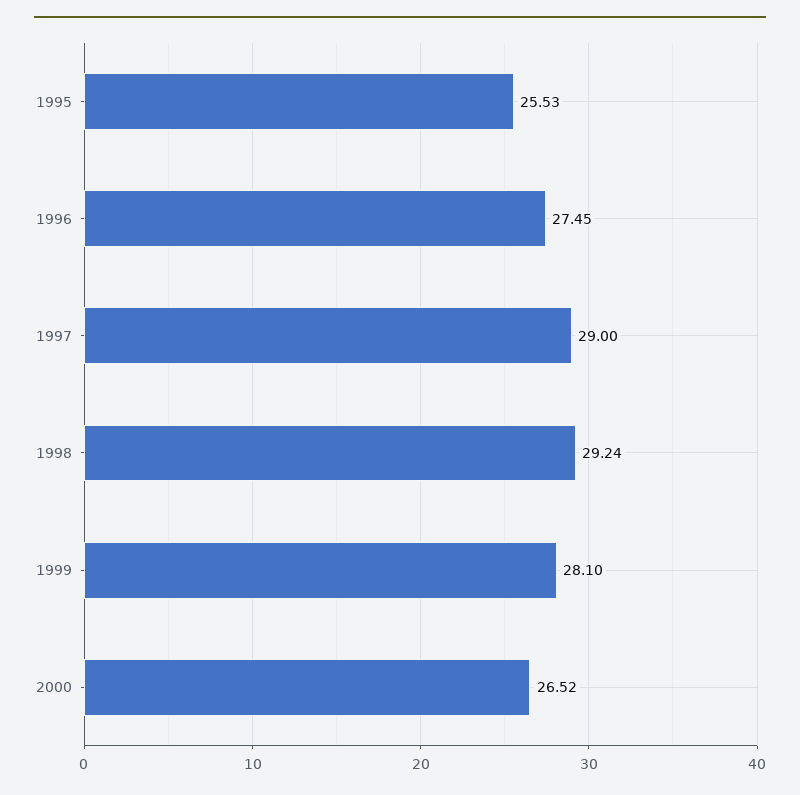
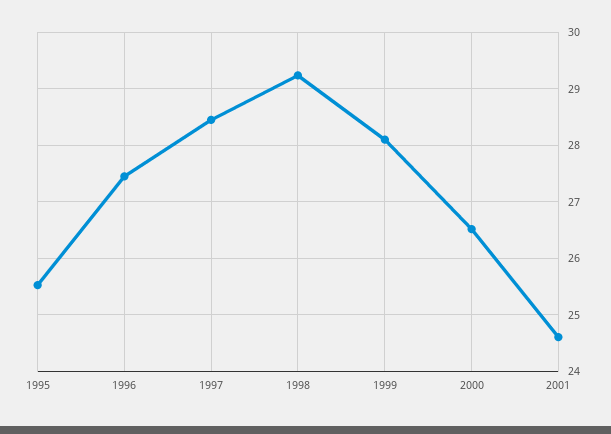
1997: 29 -> 28.4
2001: none -> 24.6

